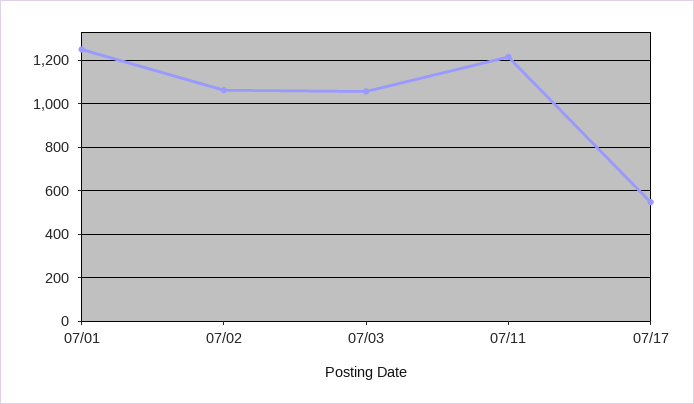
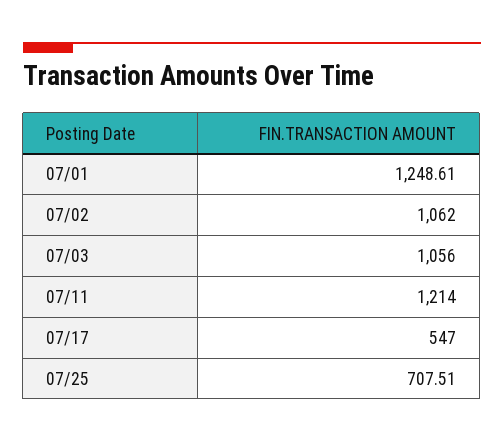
07/25: none -> 707.51

